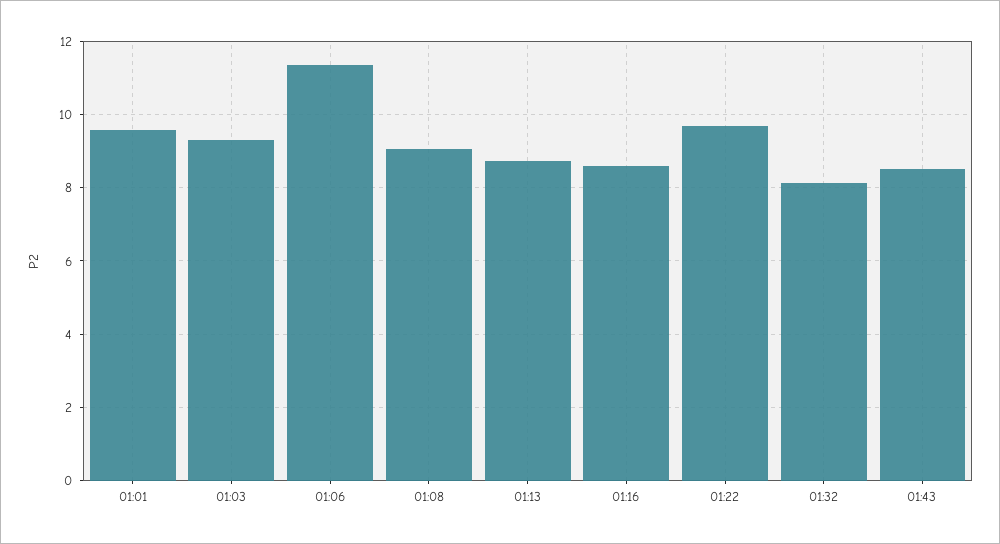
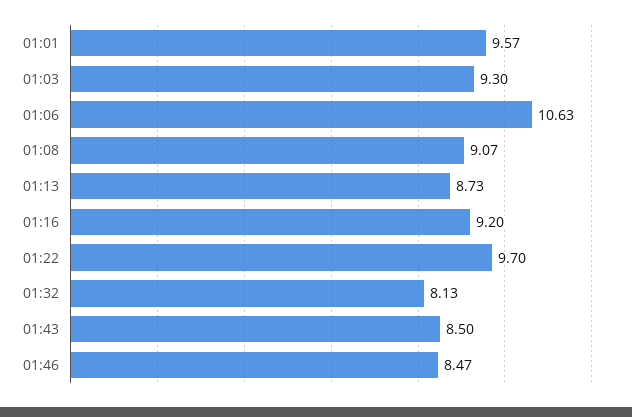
01:06: 11.4 -> 10.63
01:16: 8.6 -> 9.2
01:46: none -> 8.47

